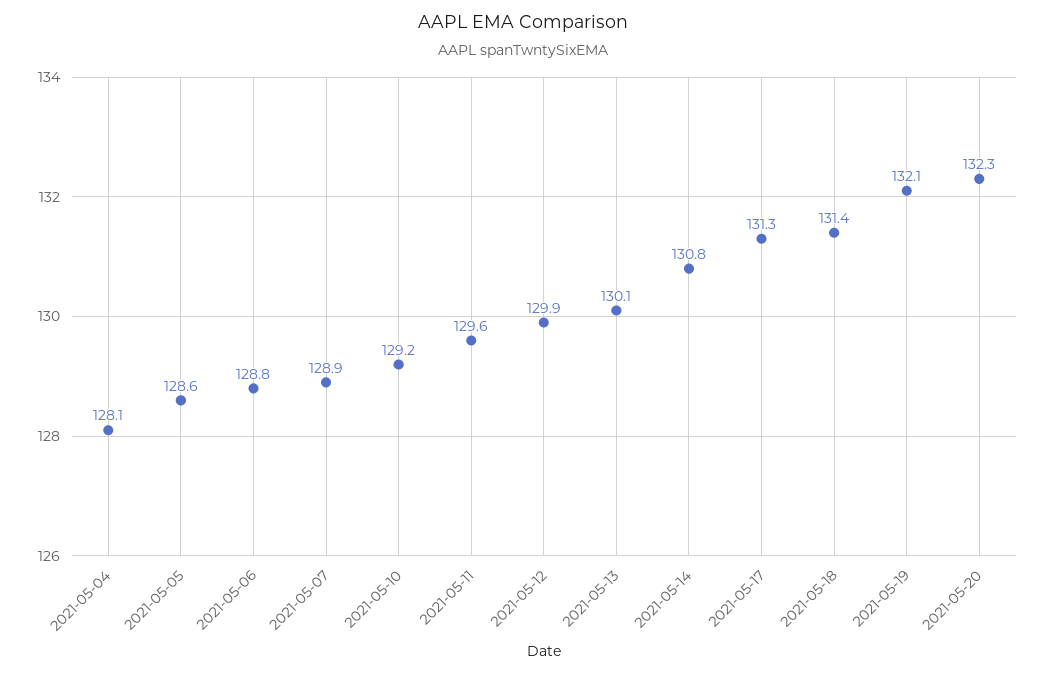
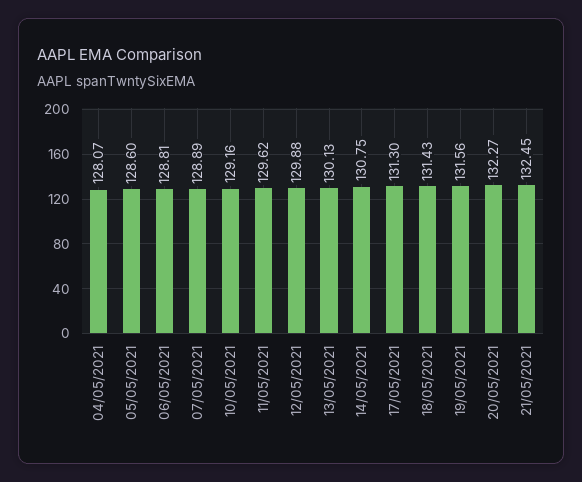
2021-05-19: 132.1 -> 131.56
21/05/2021: none -> 132.45

